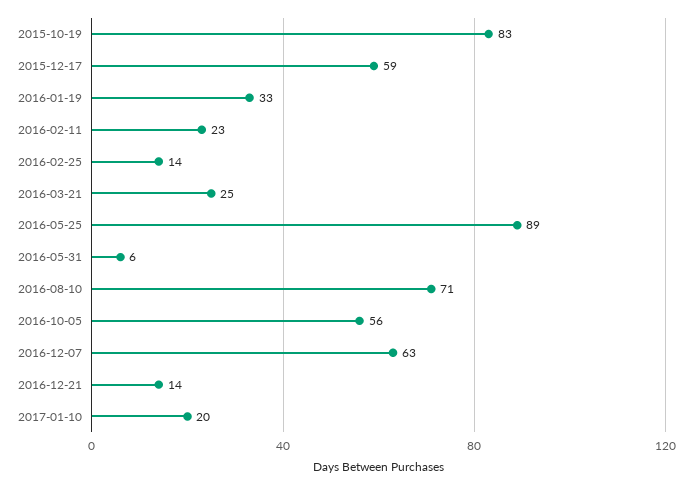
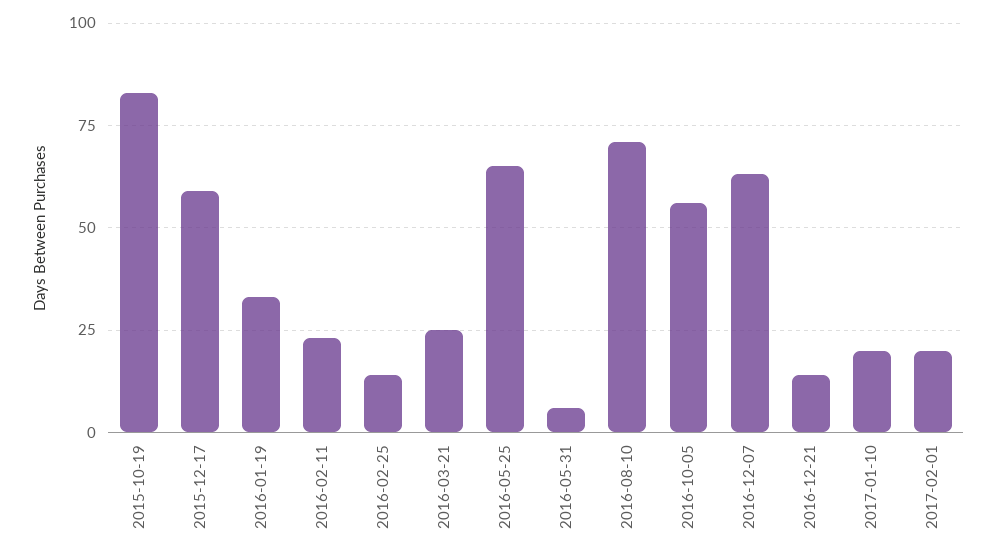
2016-05-25: 89 -> 65
2017-02-01: none -> 20

